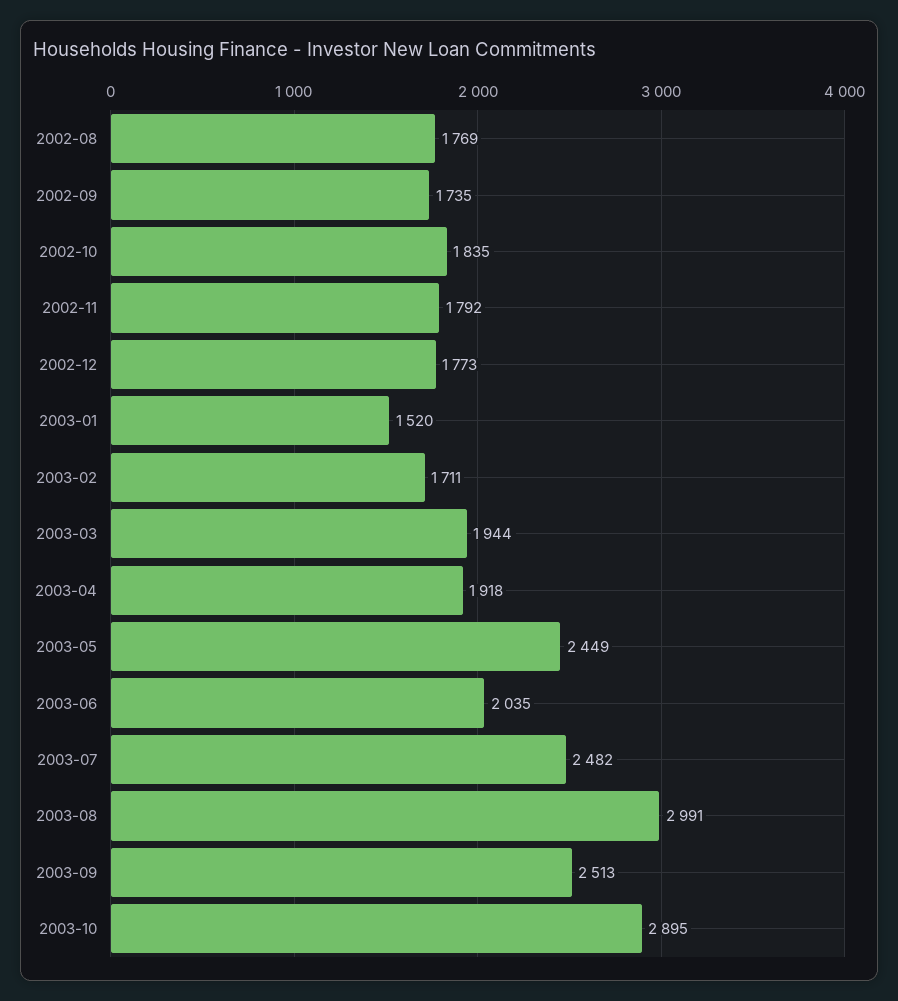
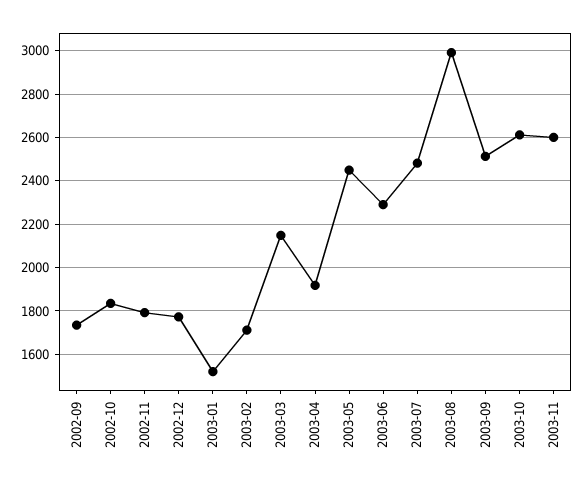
2002-08: 1769 -> none
2003-03: 1944 -> 2150
2003-06: 2035 -> 2300
2003-10: 2895 -> 2600
2003-11: none -> 2600

